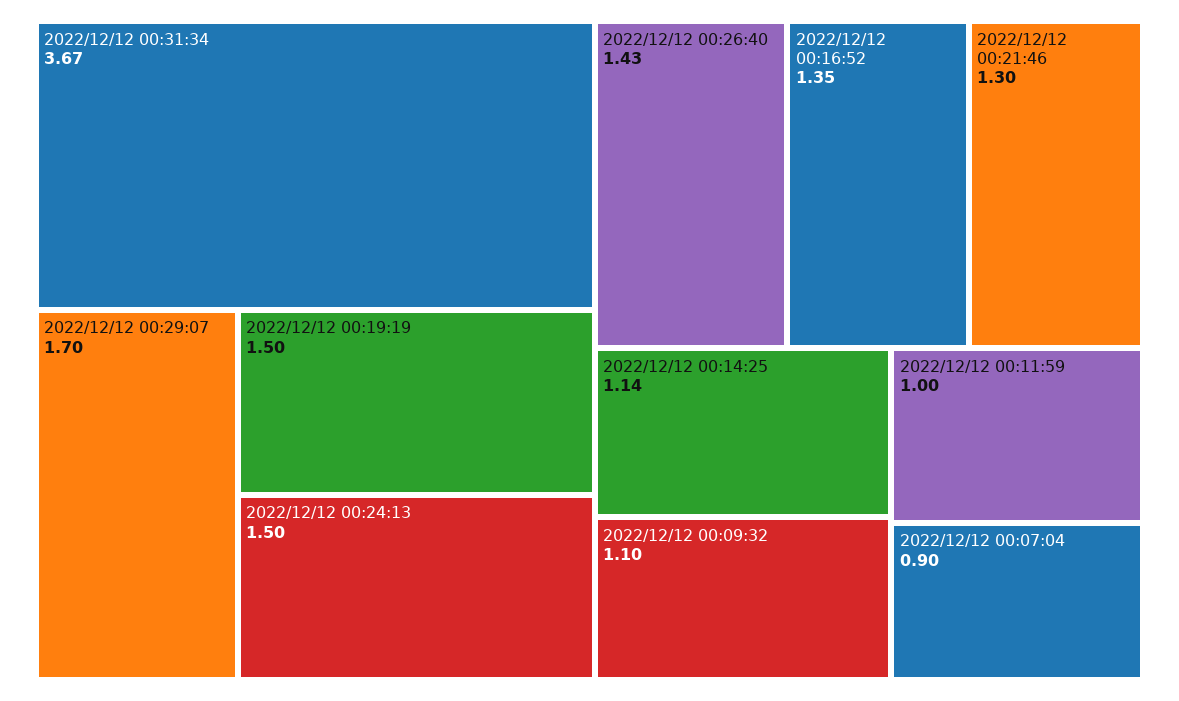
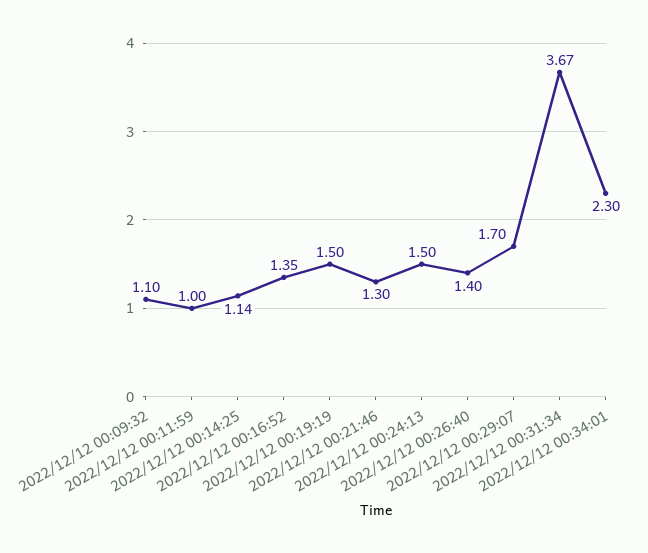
2022/12/12 00:26:40: 1.43 -> 1.4
2022/12/12 00:07:04: 0.9 -> none
2022/12/12 00:34:01: none -> 2.3

